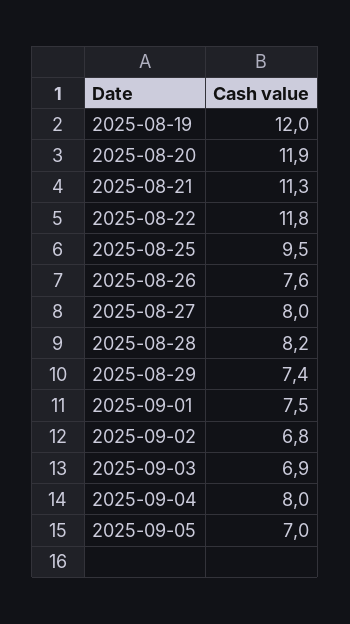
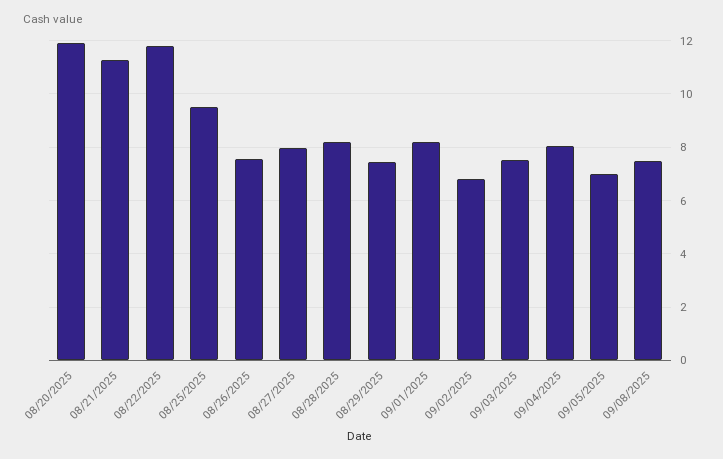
2025-08-19: 12 -> none
2025-09-01: 7.5 -> 8.25
2025-09-03: 6.9 -> 7.5
09/08/2025: none -> 7.5

